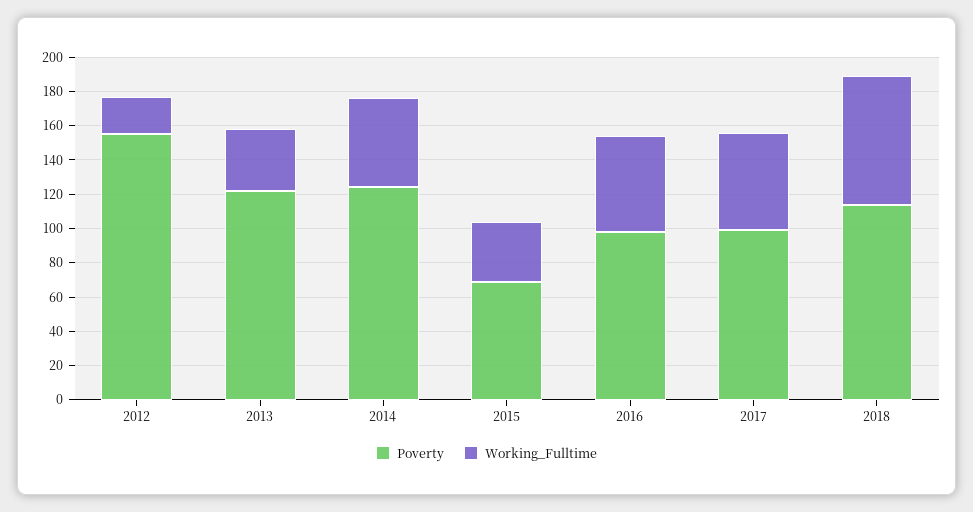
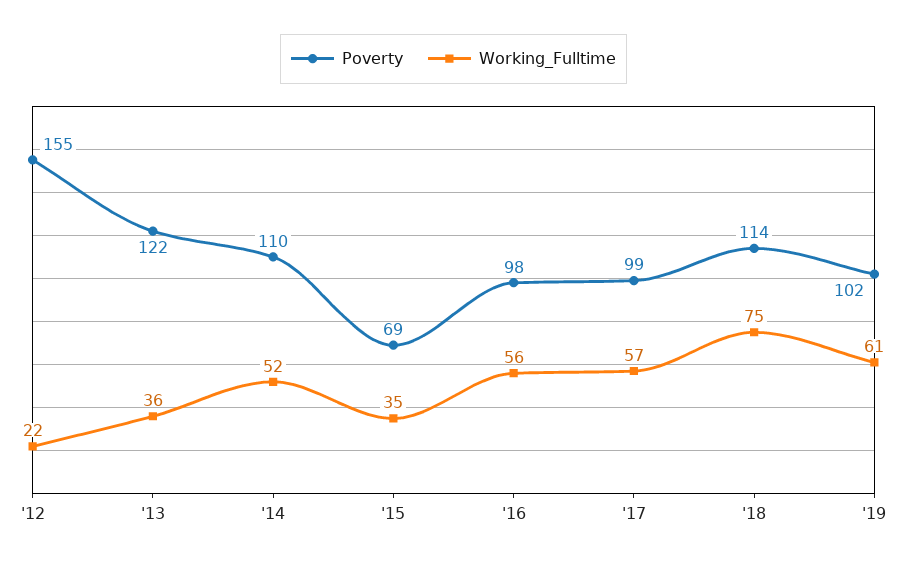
Poverty, 2014: 125 -> 110
Poverty, '19: none -> 102
Working_Fulltime, '19: none -> 61

